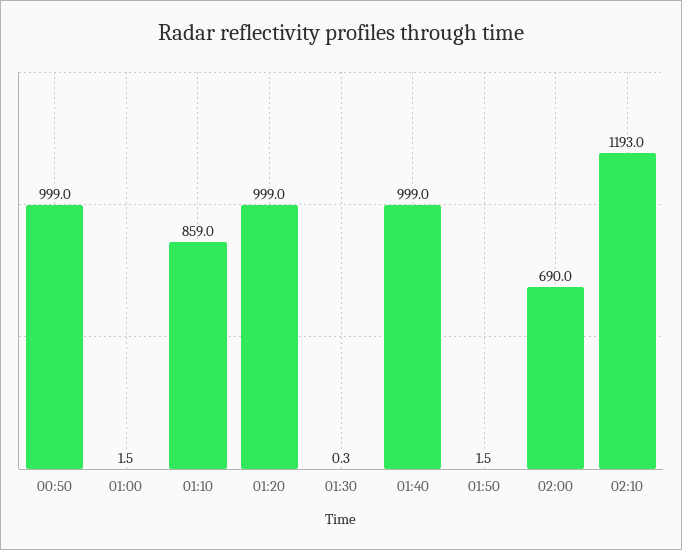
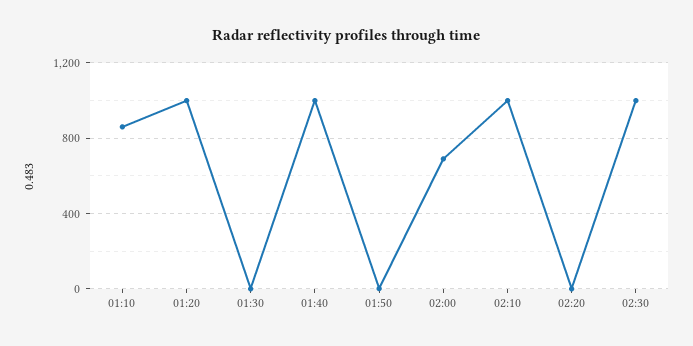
00:50: 999 -> none
01:00: 1.5 -> none
02:10: 1193 -> 1000
02:20: none -> 0
02:30: none -> 1000

